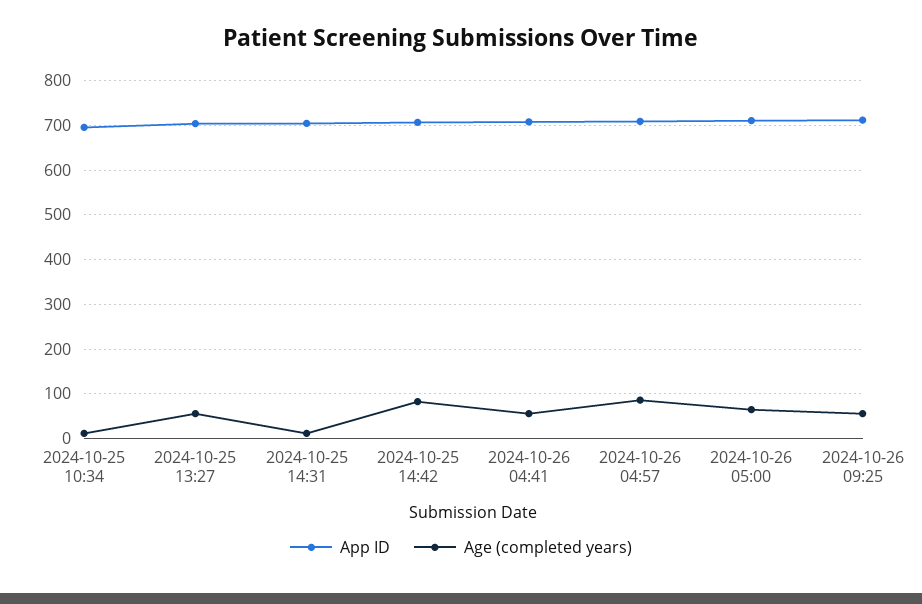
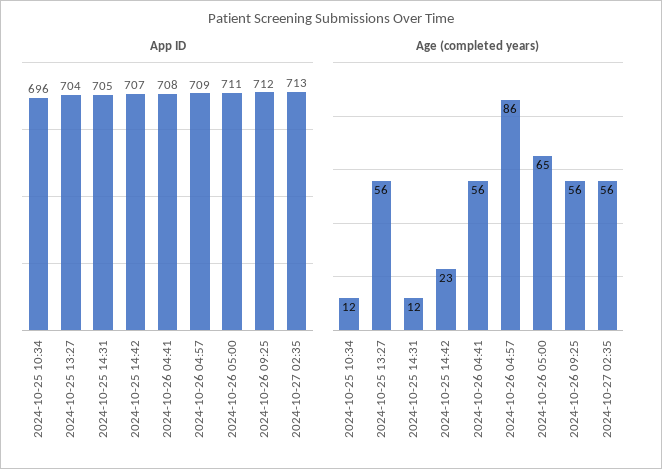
Age (completed years), 2024-10-25 14:42: 80 -> 23
App ID, 2024-10-27 02:35: none -> 713
Age (completed years), 2024-10-27 02:35: none -> 56

